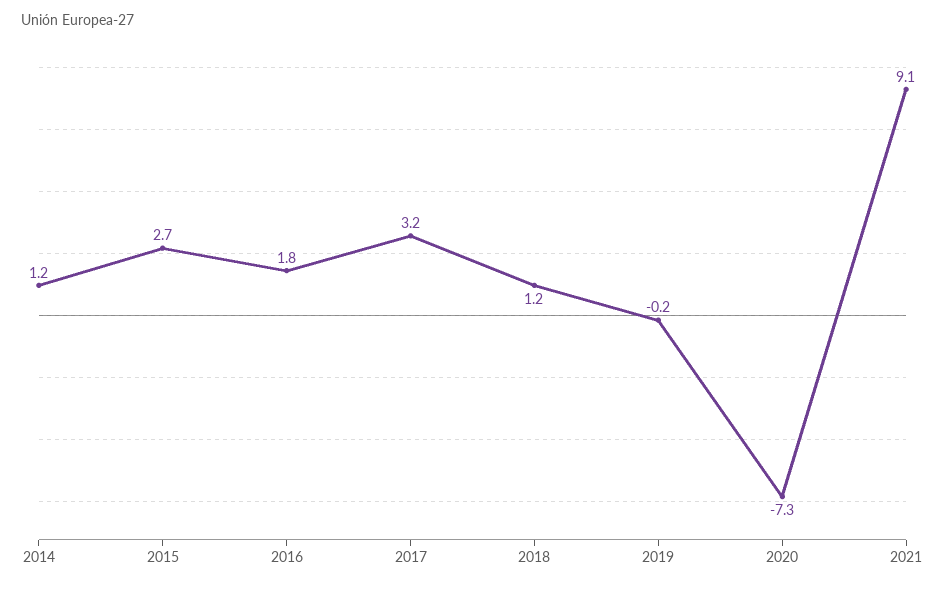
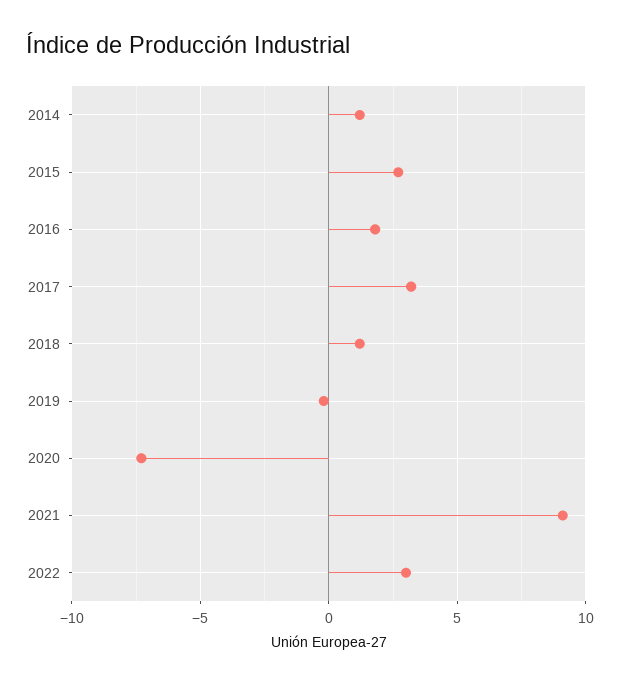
2022: none -> 3

